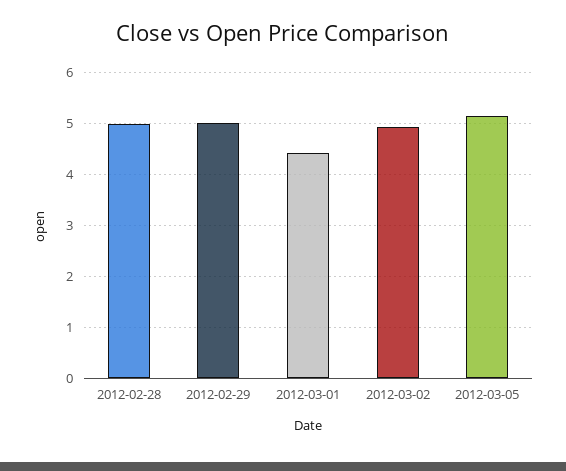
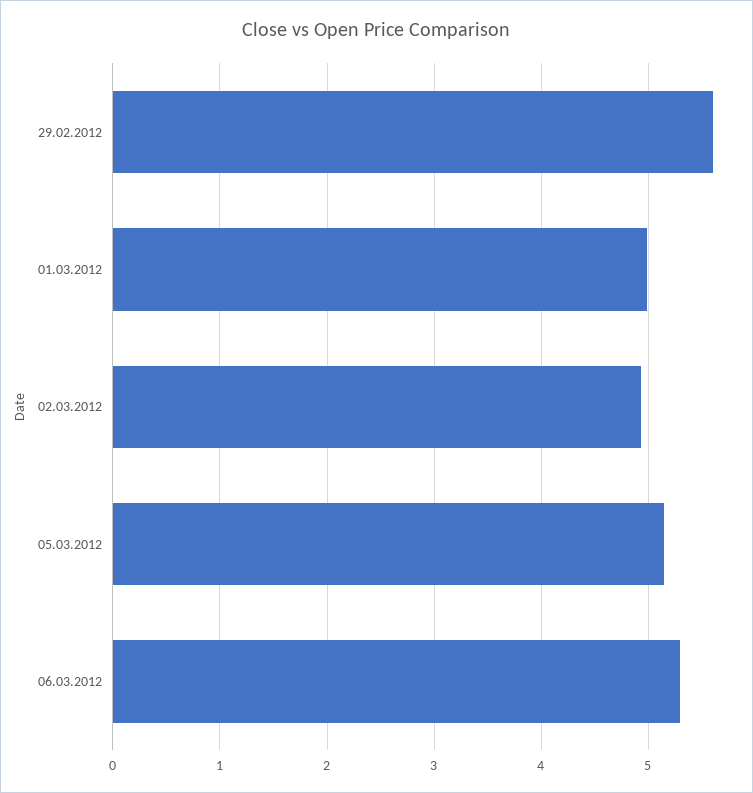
2012-02-28: 5 -> none
2012-02-29: 5 -> 5.6
2012-03-01: 4.4 -> 5
06.03.2012: none -> 5.3

